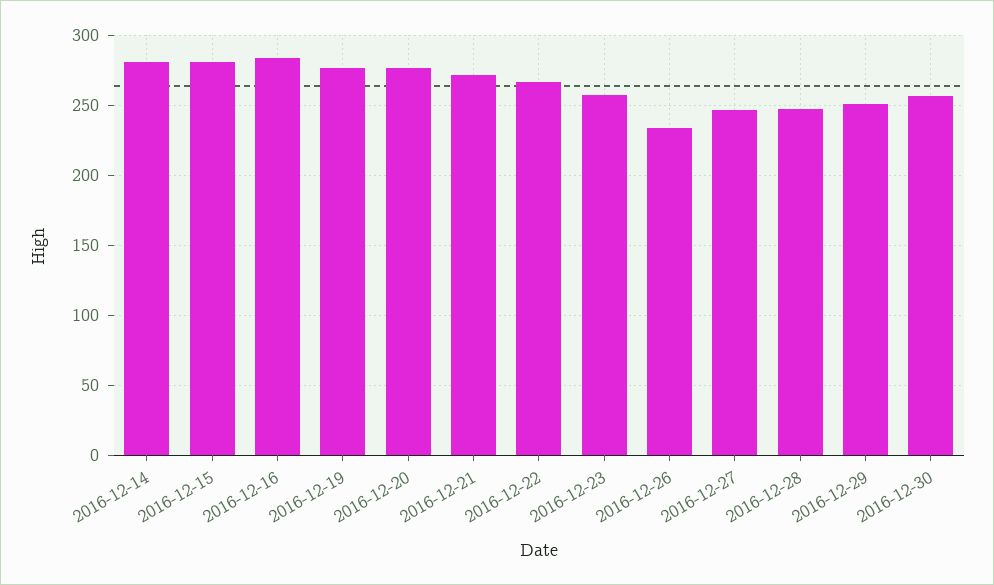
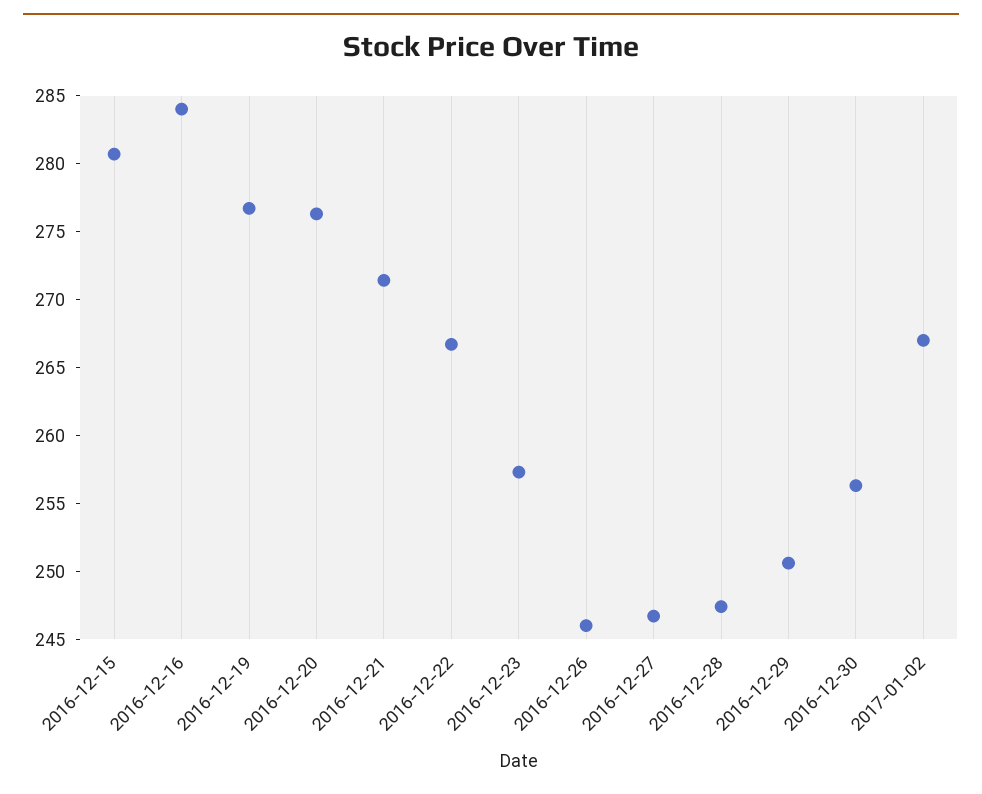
2016-12-14: 280 -> none
2016-12-26: 235 -> 246
2017-01-02: none -> 267

